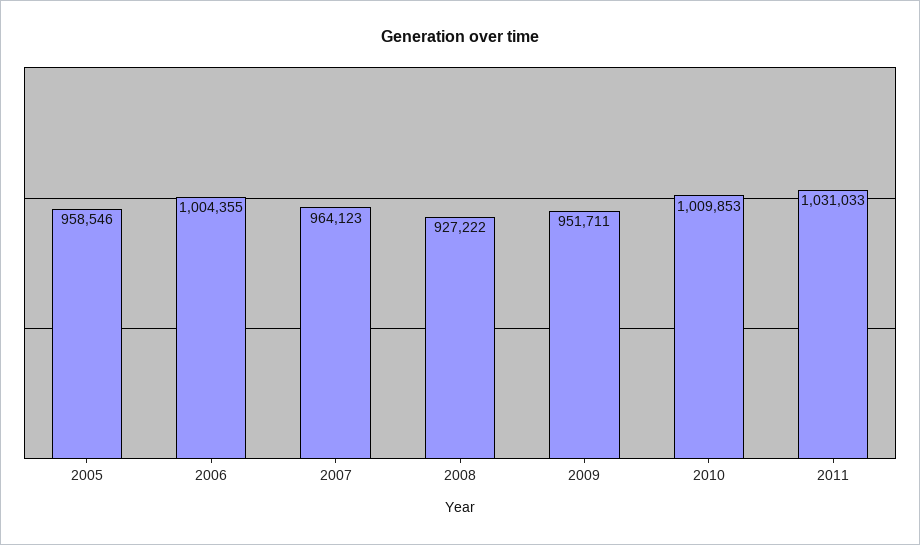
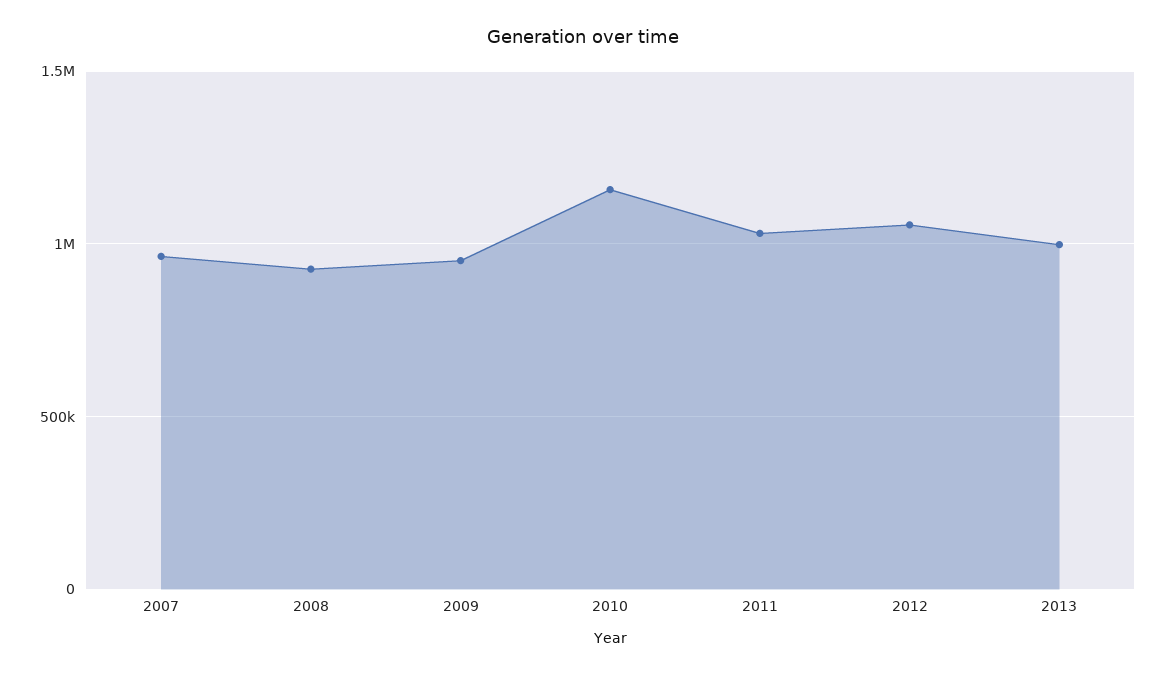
2005: 958546 -> none
2006: 1004355 -> none
2010: 1009853 -> 1150000
2012: none -> 1050000
2013: none -> 1000000

